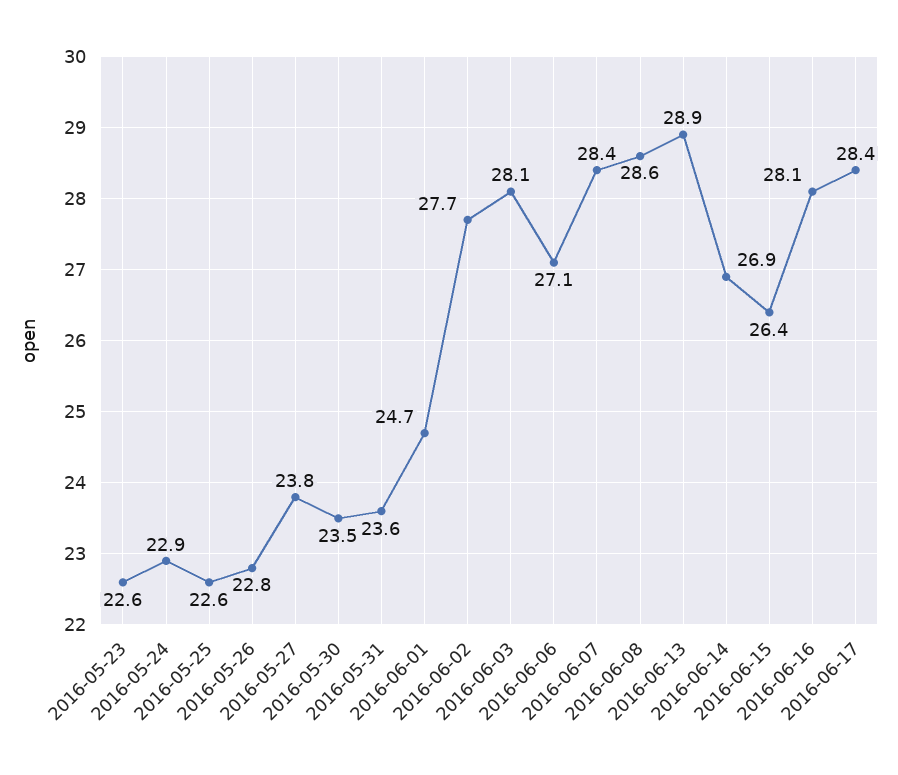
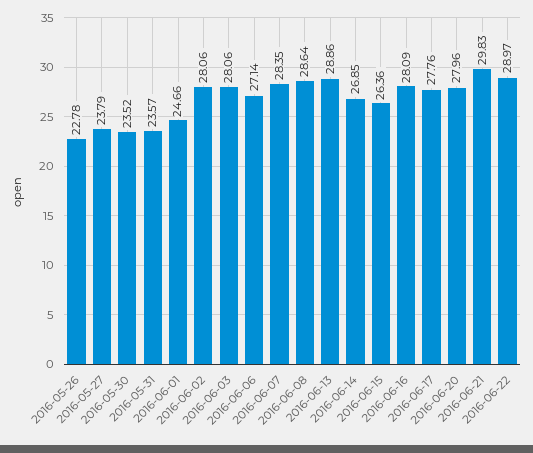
2016-05-23: 22.6 -> none
2016-05-24: 22.9 -> none
2016-05-25: 22.6 -> none
2016-06-02: 27.7 -> 28.06
2016-06-17: 28.4 -> 27.76
2016-06-20: none -> 27.96
2016-06-21: none -> 29.83
2016-06-22: none -> 28.97

